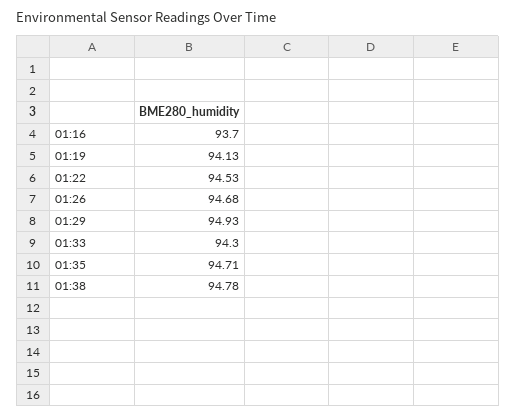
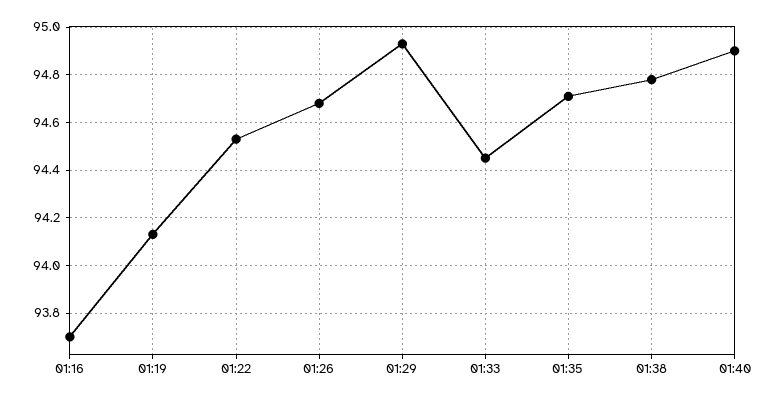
01:33: 94.3 -> 94.45
01:40: none -> 94.9

